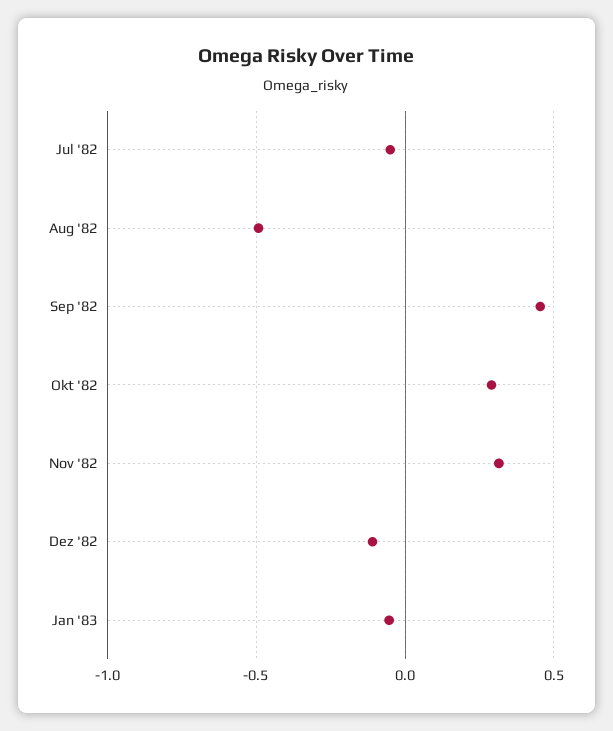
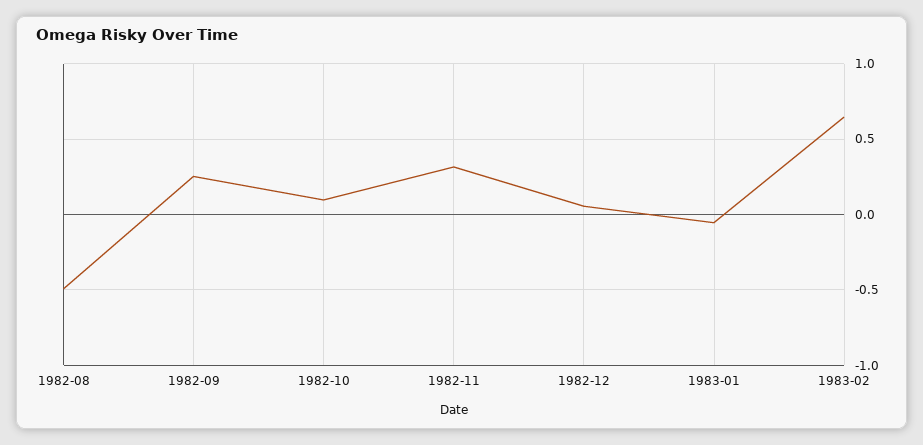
Jul '82: -0.05 -> none
Sep '82: 0.45 -> 0.25
Okt '82: 0.3 -> 0.1
Dez '82: -0.1 -> 0.05
1983-02: none -> 0.65

